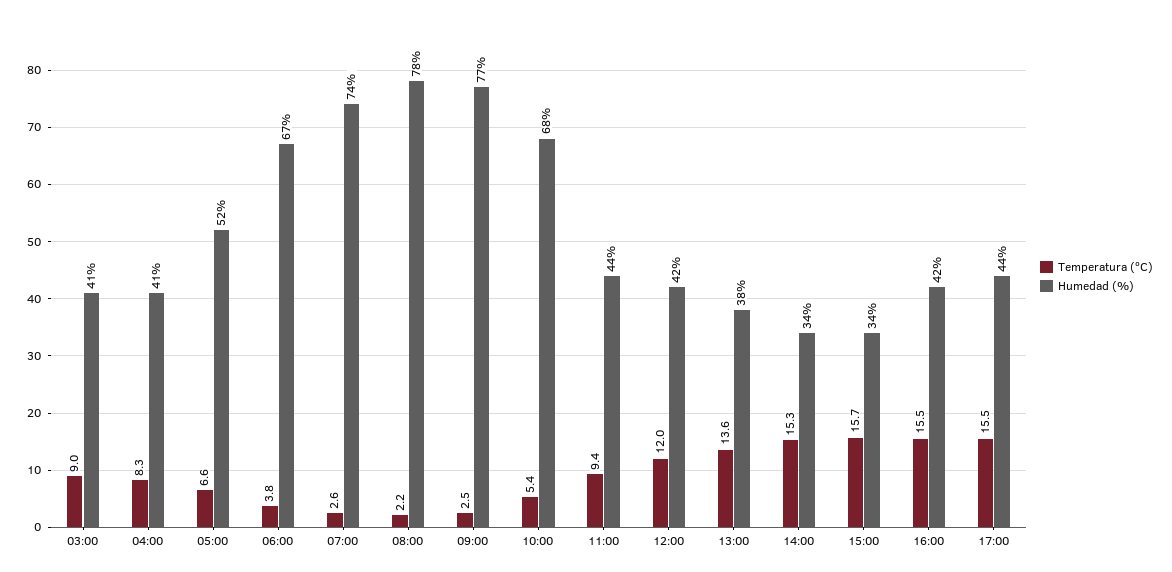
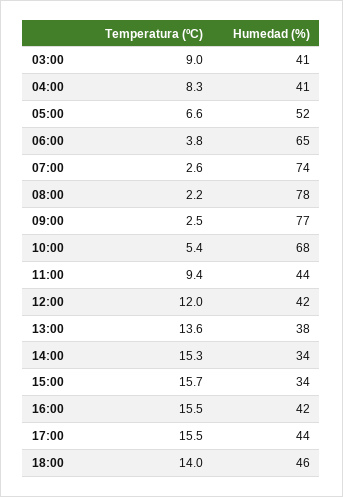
Humedad (%), 06:00: 67 -> 65
Temperatura (ºC), 18:00: none -> 14
Humedad (%), 18:00: none -> 46

